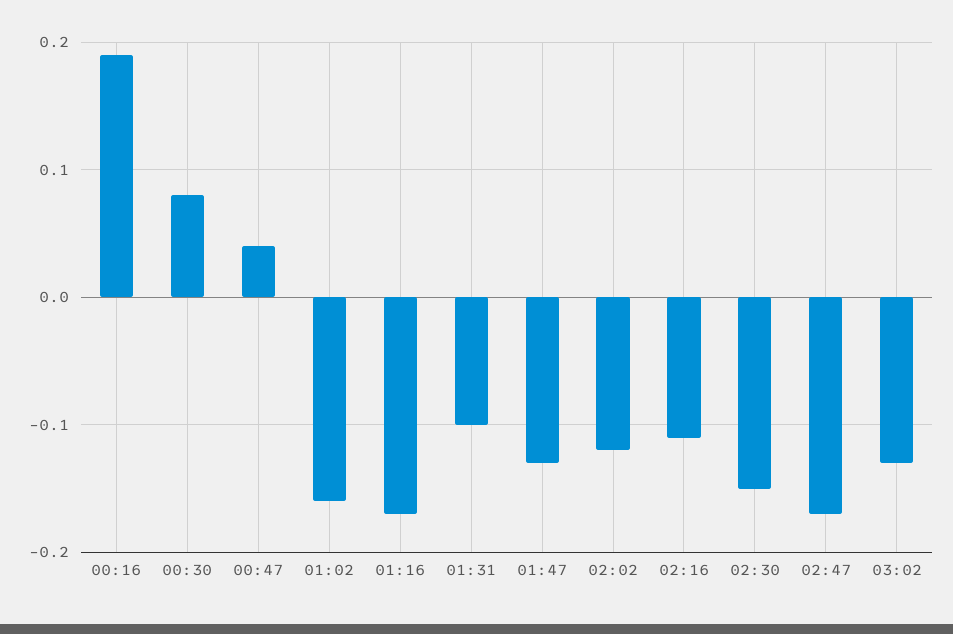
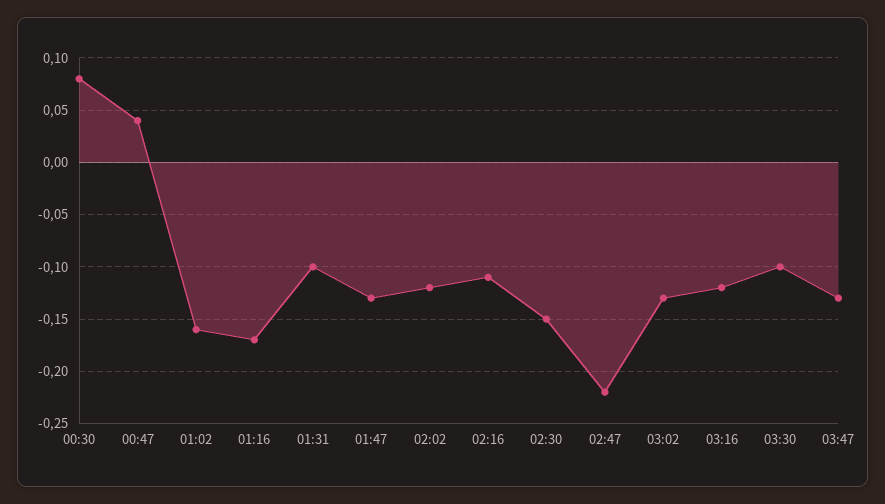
00:16: 0.19 -> none
02:47: -0.17 -> -0.22
03:16: none -> -0.12
03:30: none -> -0.1
03:47: none -> -0.13

